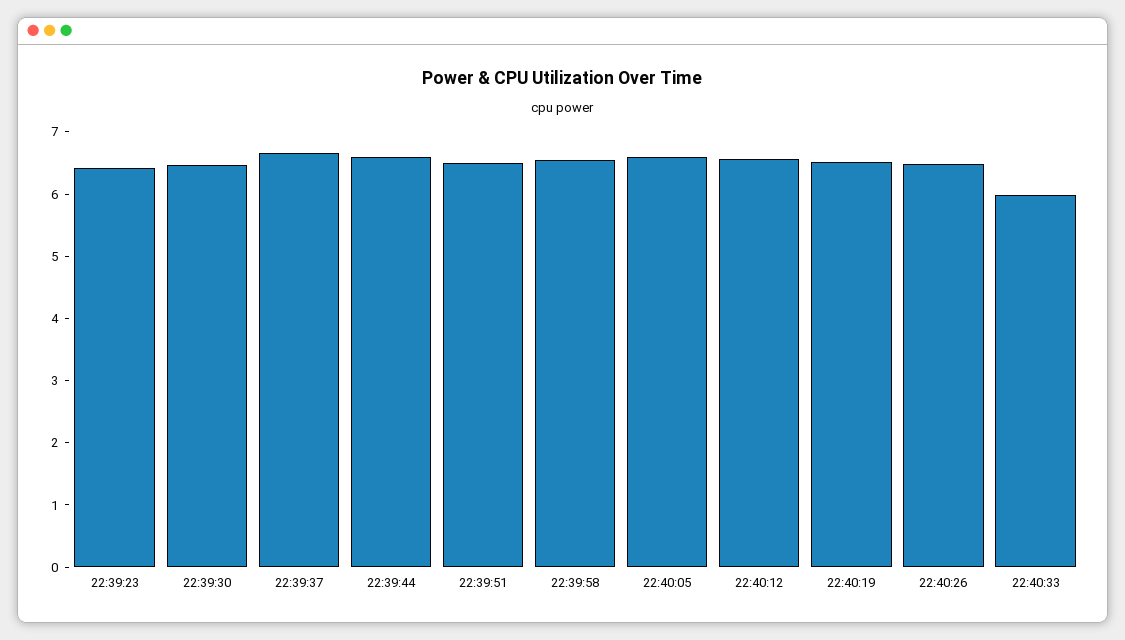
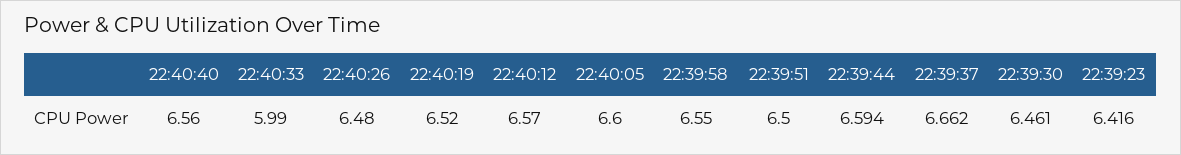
22:40:40: none -> 6.56

